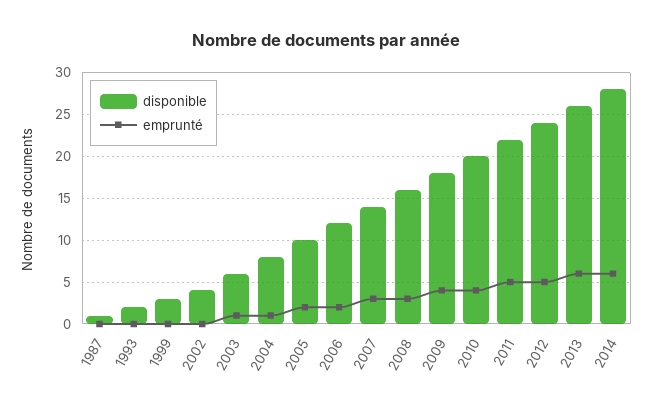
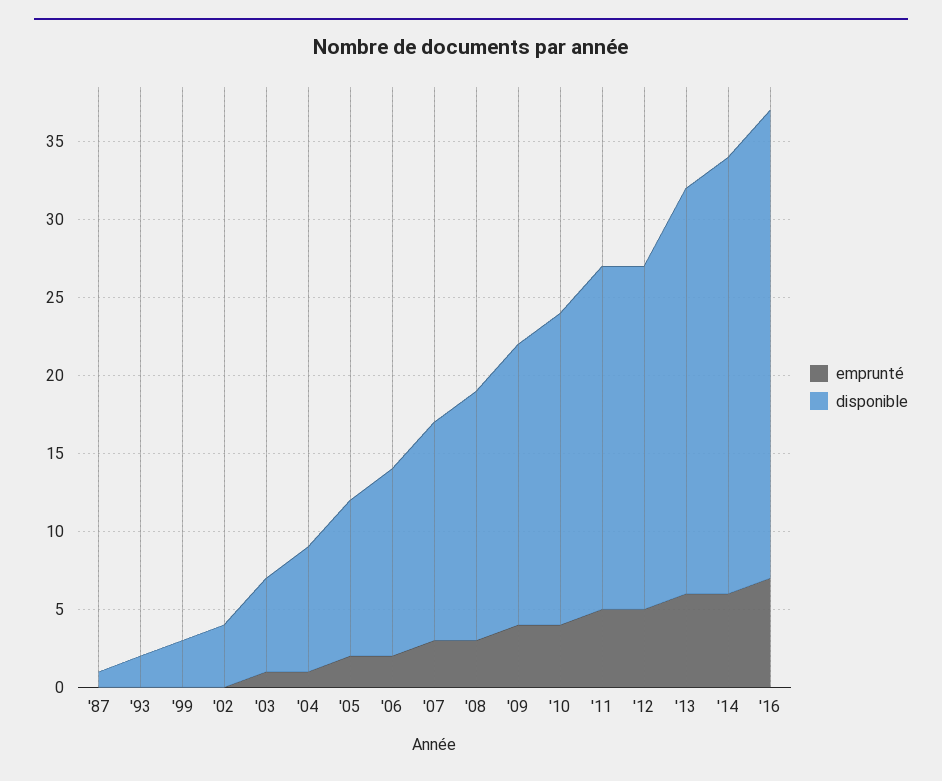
disponible, 2012: 24 -> 22
emprunté, '16: none -> 7
disponible, '16: none -> 30

